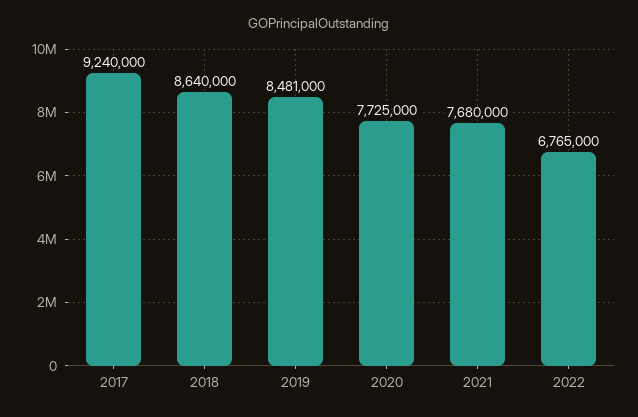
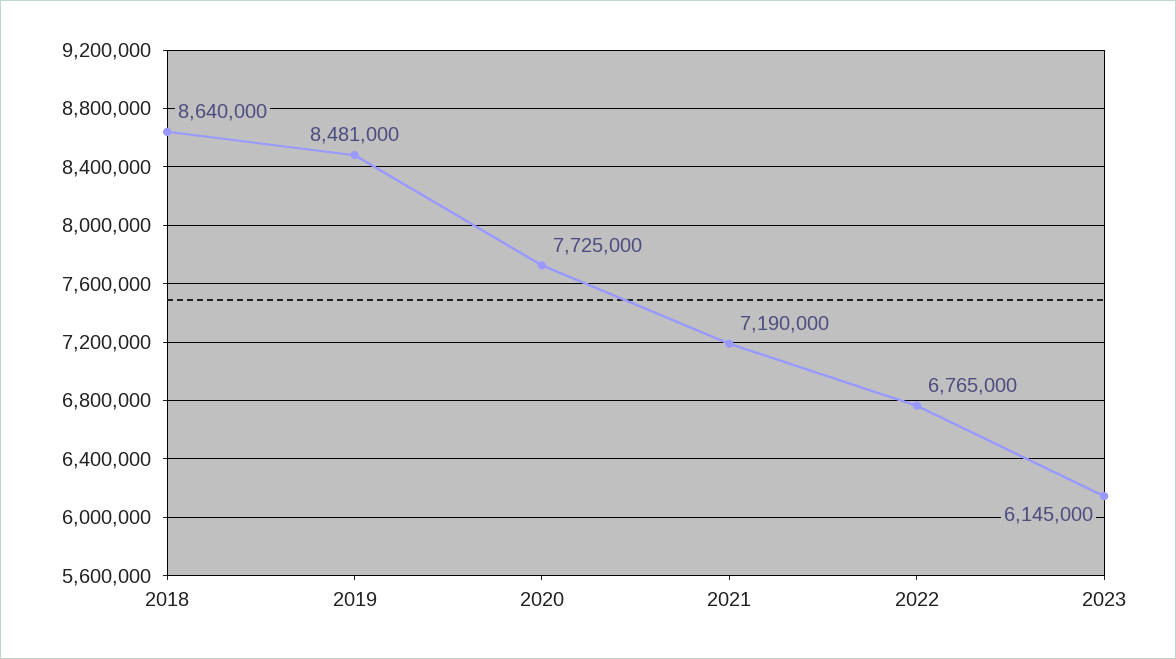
2017: 9240000 -> none
2021: 7680000 -> 7190000
2023: none -> 6145000

